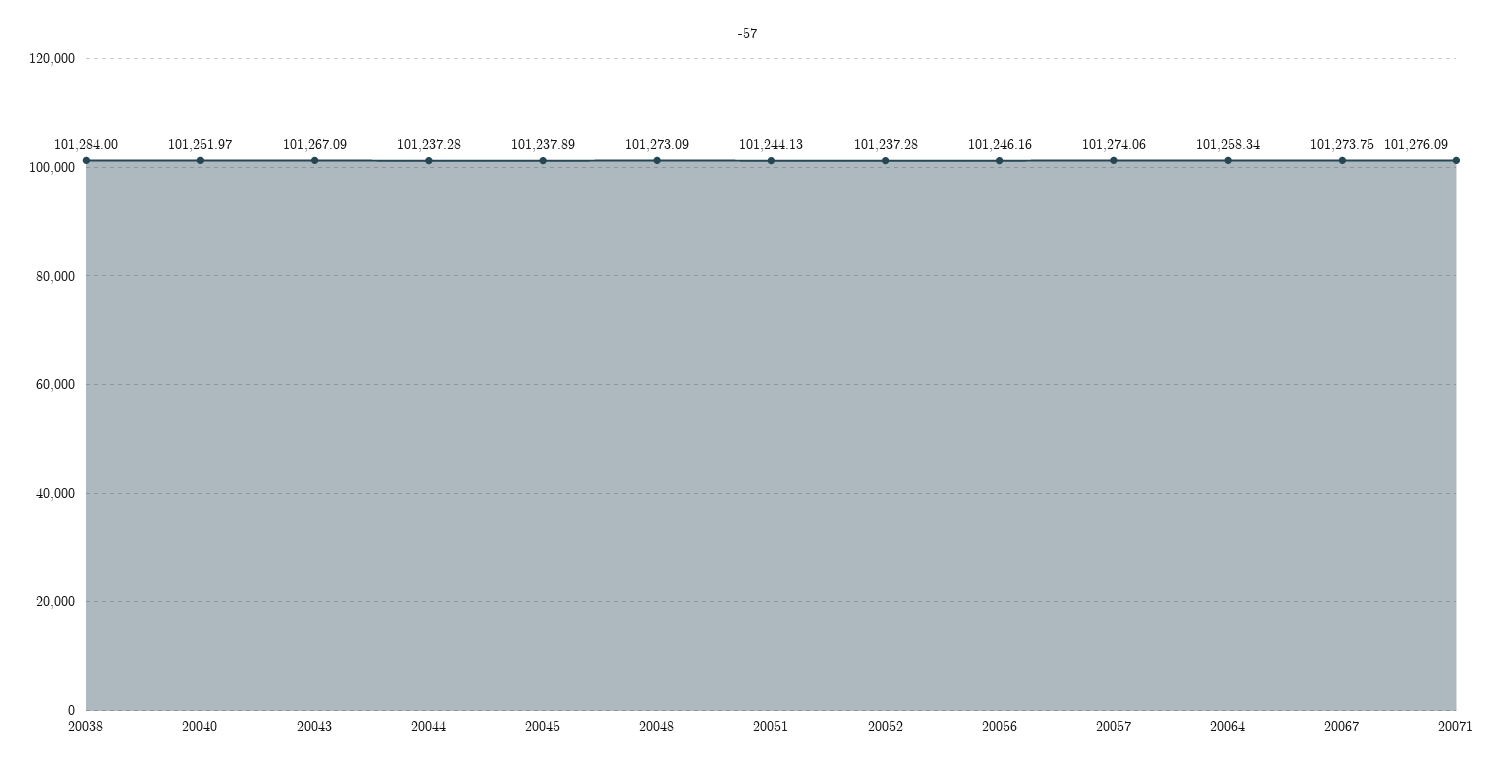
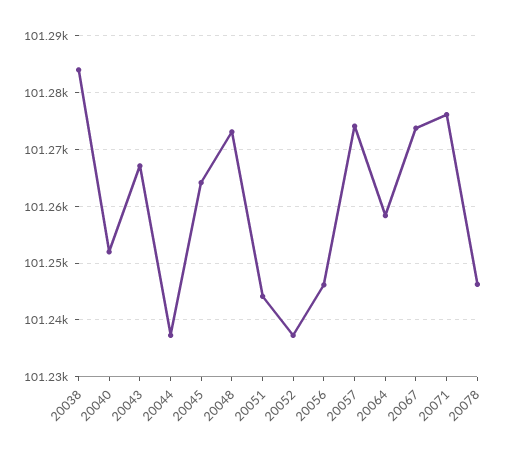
20045: 101237.89 -> 101264
20078: none -> 101246

